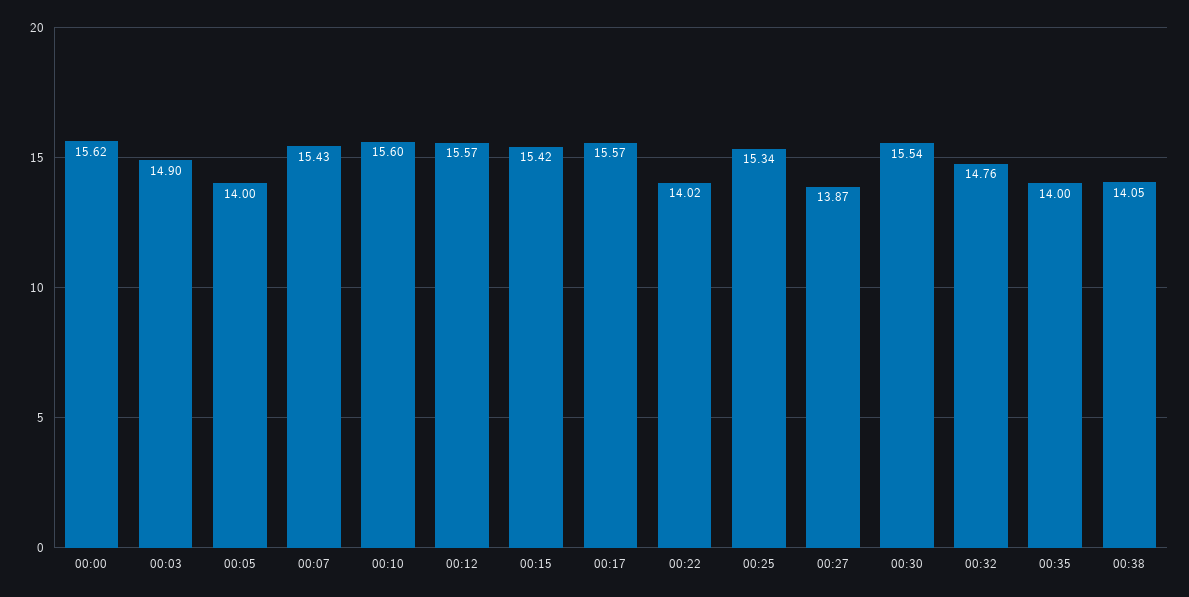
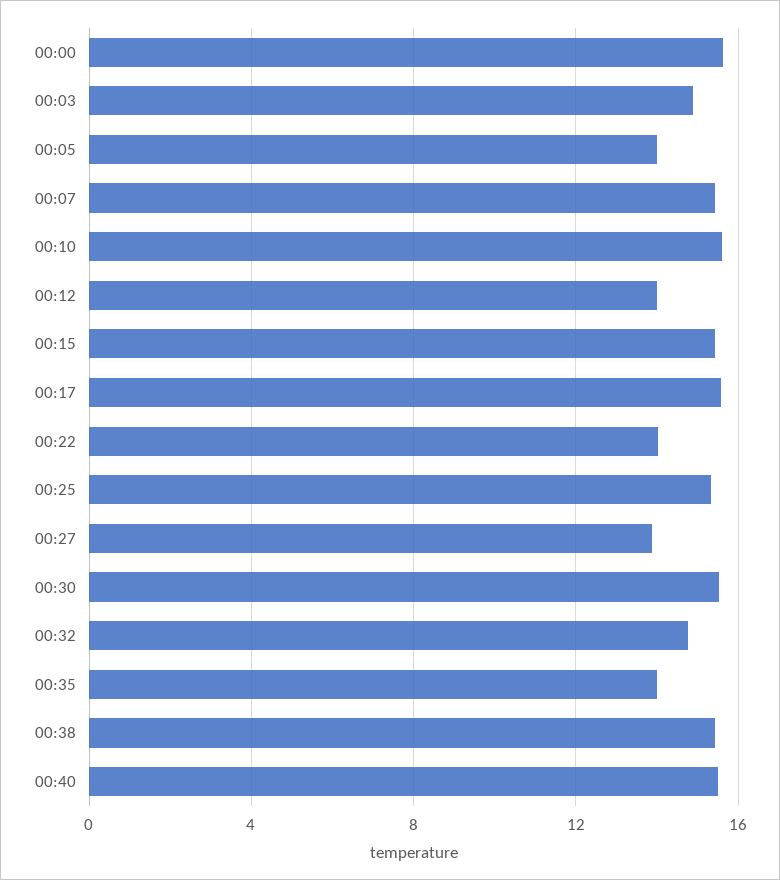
00:12: 15.57 -> 14
00:38: 14.05 -> 15.5
00:40: none -> 15.5

